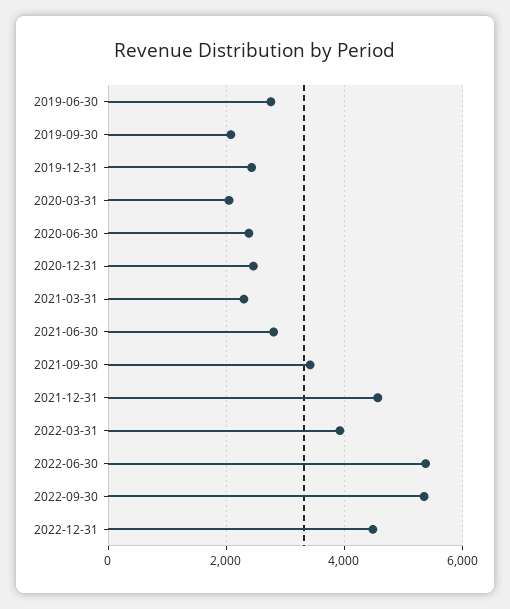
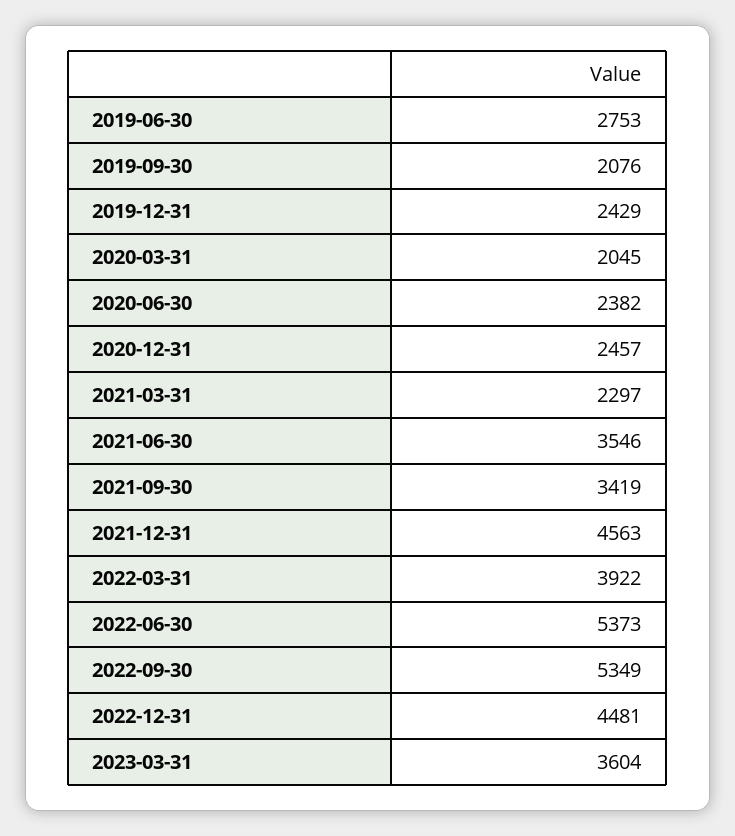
2021-06-30: 2800 -> 3546
2023-03-31: none -> 3604

